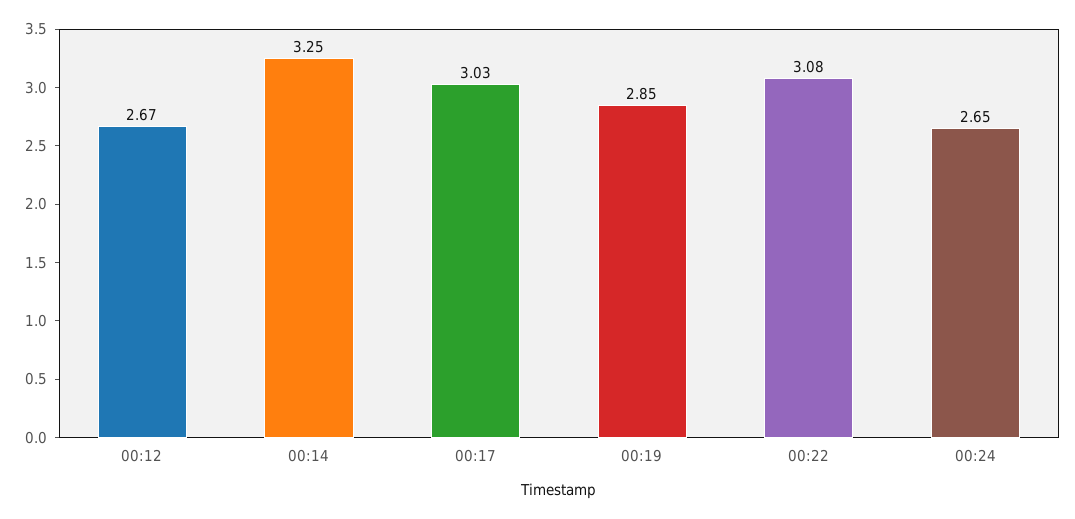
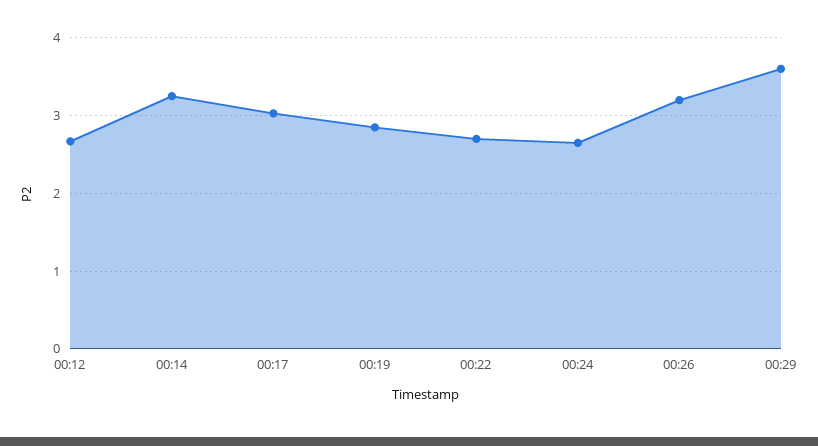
00:22: 3.08 -> 2.7
00:26: none -> 3.2
00:29: none -> 3.6

